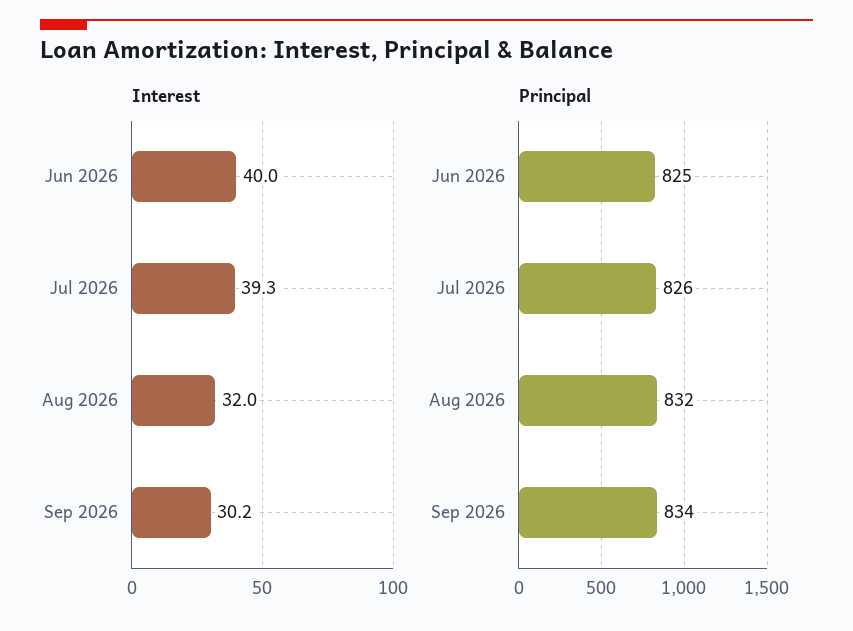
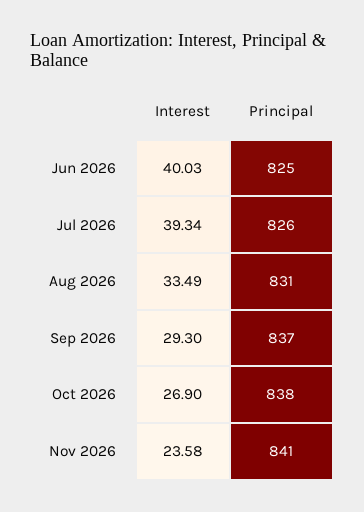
Interest, Aug 2026: 32 -> 33.49
Interest, Sep 2026: 30.2 -> 29.3
Principal, Aug 2026: 832 -> 831
Principal, Sep 2026: 834 -> 837
Interest, Oct 2026: none -> 26.9
Principal, Oct 2026: none -> 838
Interest, Nov 2026: none -> 23.58
Principal, Nov 2026: none -> 841

